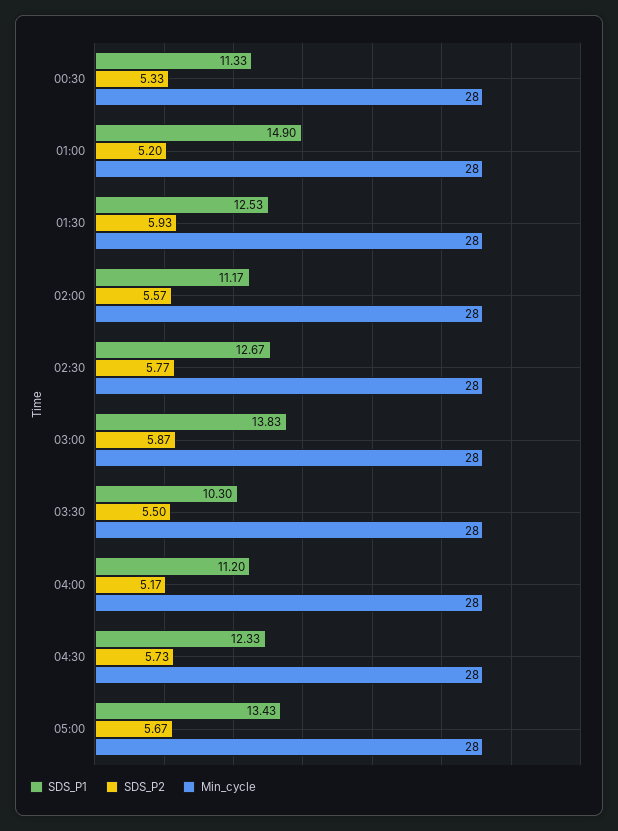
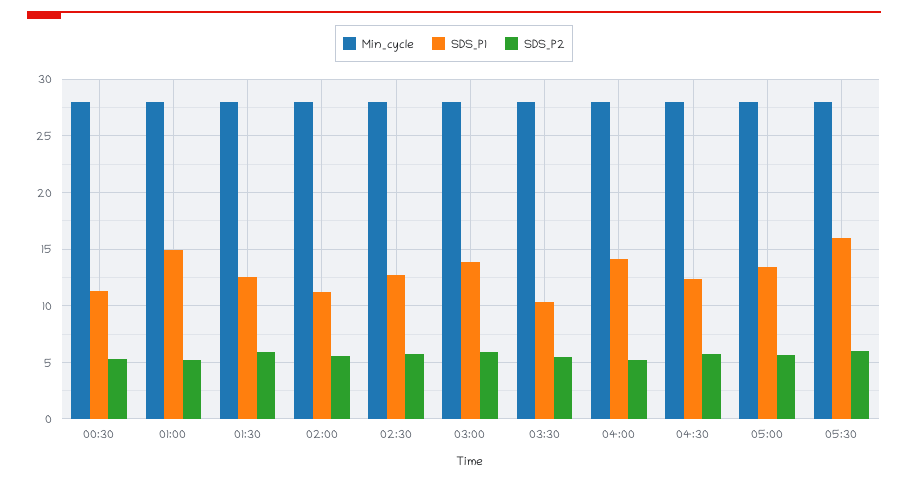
SDS_P1, 04:00: 11.2 -> 14
Min_cycle, 05:30: none -> 28
SDS_P1, 05:30: none -> 16
SDS_P2, 05:30: none -> 6

